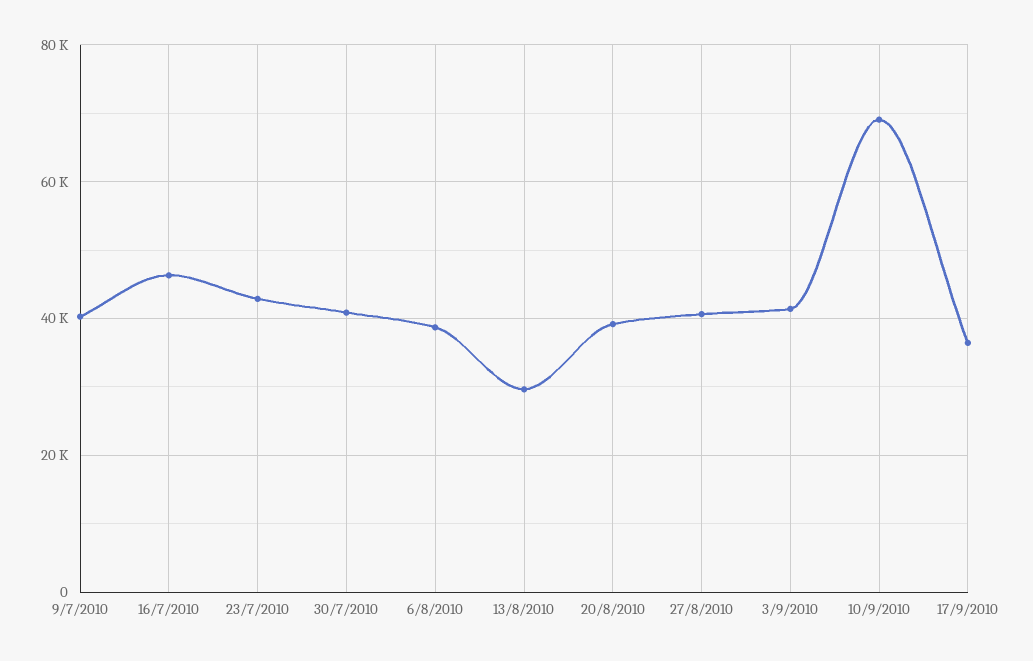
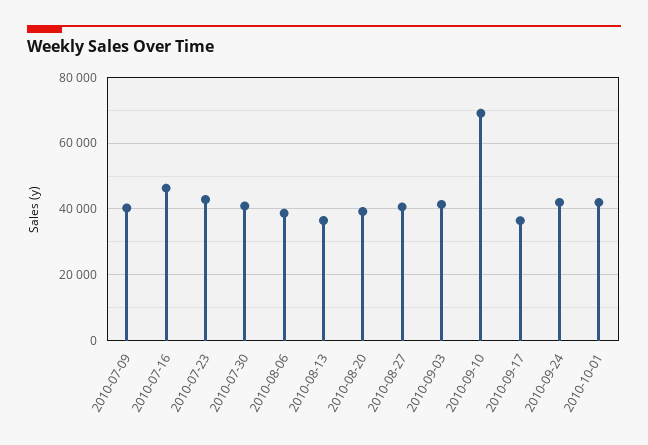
13/8/2010: 30000 -> 36000
2010-09-24: none -> 42000
2010-10-01: none -> 42000

